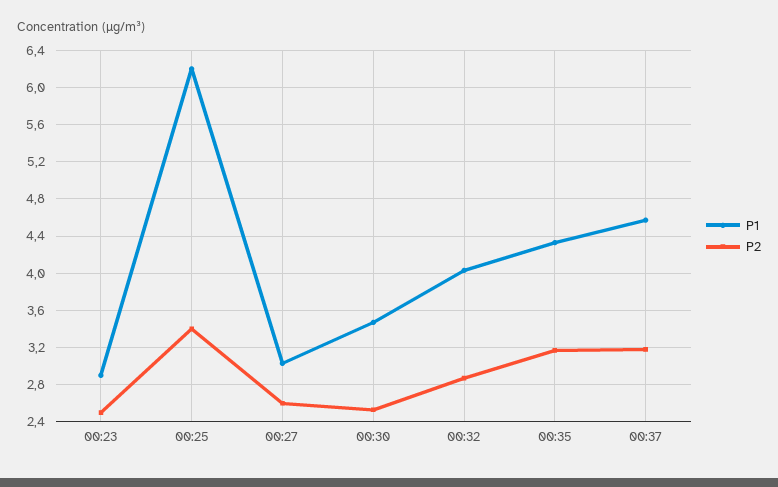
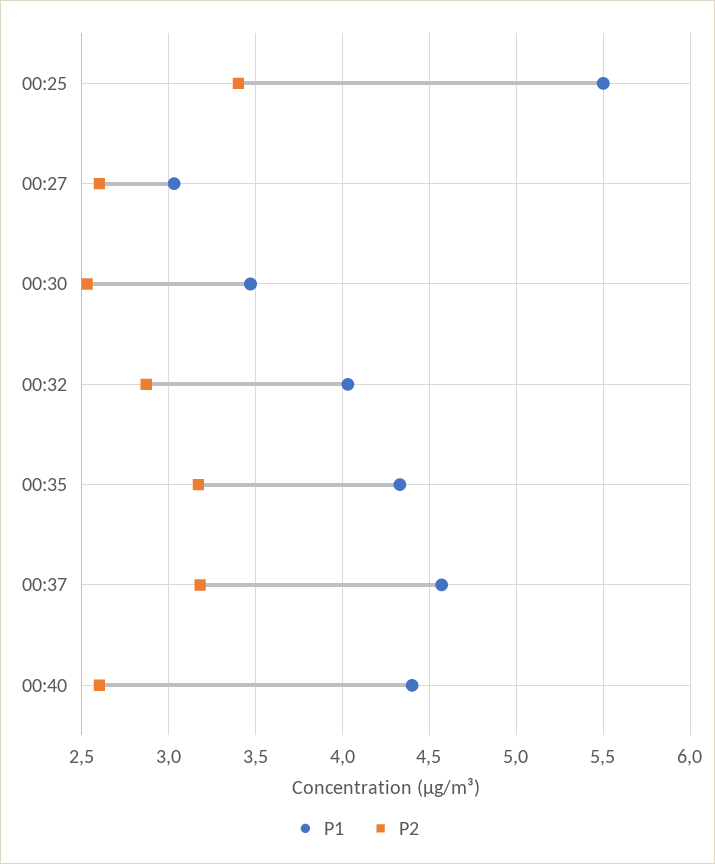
P1, 00:23: 2.9 -> none
P2, 00:23: 2.5 -> none
P1, 00:25: 6.2 -> 5.5
P1, 00:40: none -> 4.4
P2, 00:40: none -> 2.6

